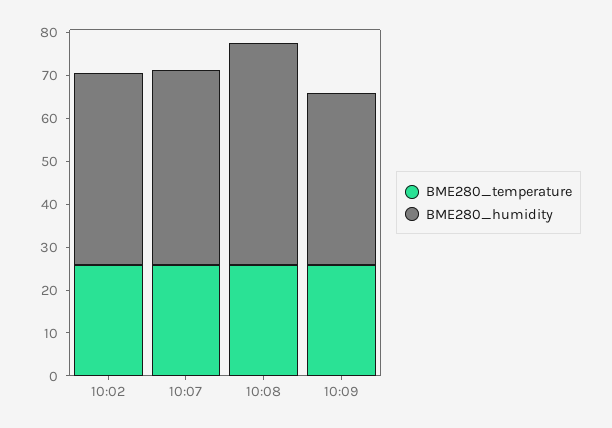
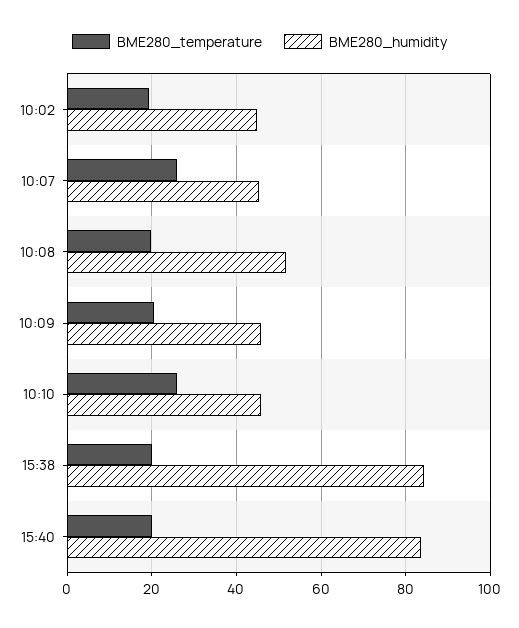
BME280_temperature, 10:02: 26 -> 20
BME280_temperature, 10:08: 26 -> 20
BME280_temperature, 10:09: 26 -> 20
BME280_humidity, 10:09: 40 -> 46
BME280_temperature, 10:10: none -> 26
BME280_humidity, 10:10: none -> 46
BME280_temperature, 15:38: none -> 20
BME280_humidity, 15:38: none -> 84
BME280_temperature, 15:40: none -> 20
BME280_humidity, 15:40: none -> 84

